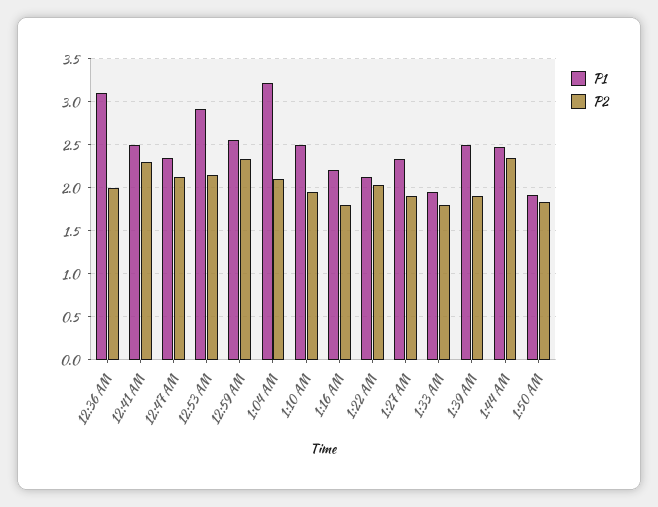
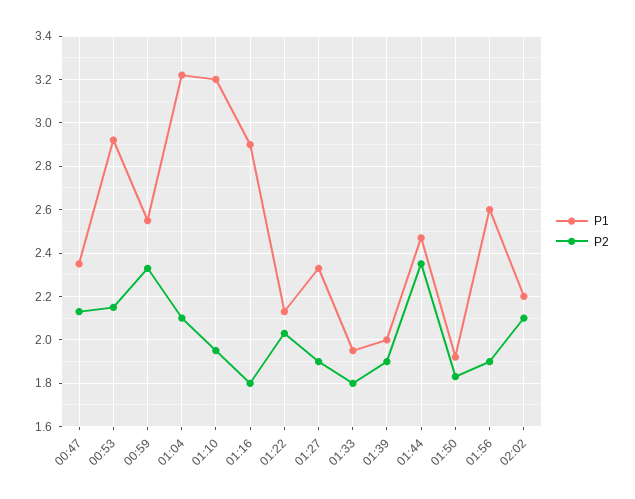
P1, 12:36 AM: 3.1 -> none
P2, 12:36 AM: 2 -> none
P1, 12:41 AM: 2.5 -> none
P2, 12:41 AM: 2.3 -> none
P1, 1:10 AM: 2.5 -> 3.2
P1, 1:16 AM: 2.2 -> 2.9
P1, 1:39 AM: 2.5 -> 2
P1, 01:56: none -> 2.6
P2, 01:56: none -> 1.9
P1, 02:02: none -> 2.2
P2, 02:02: none -> 2.1

